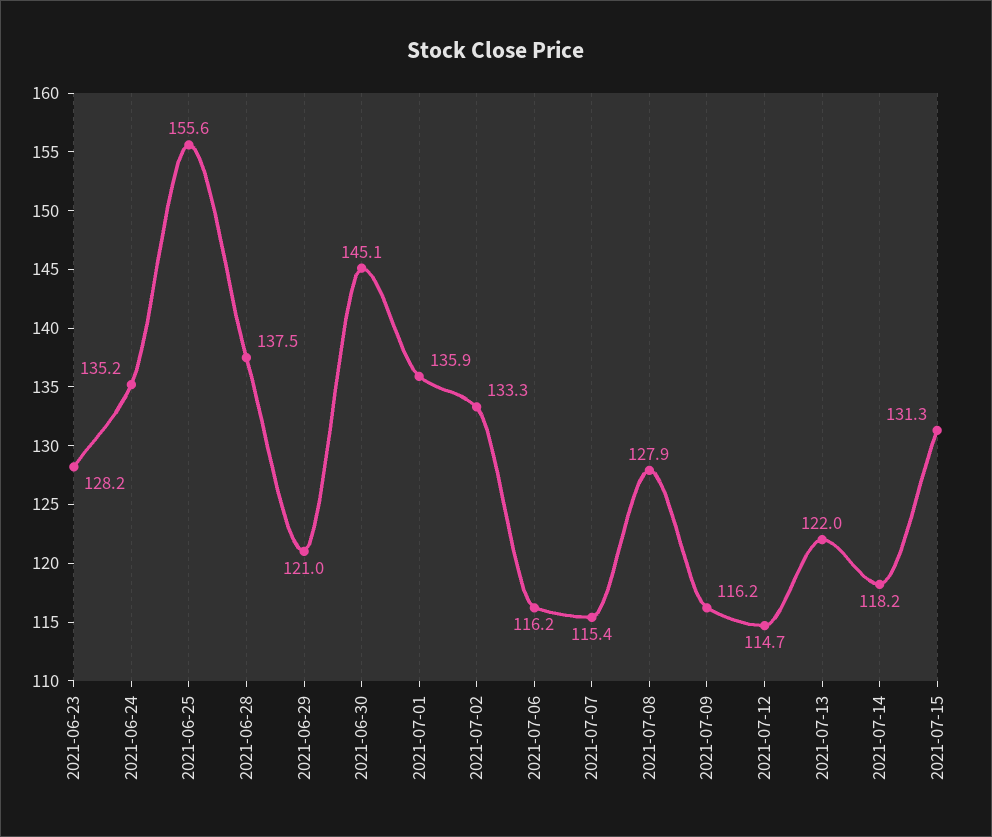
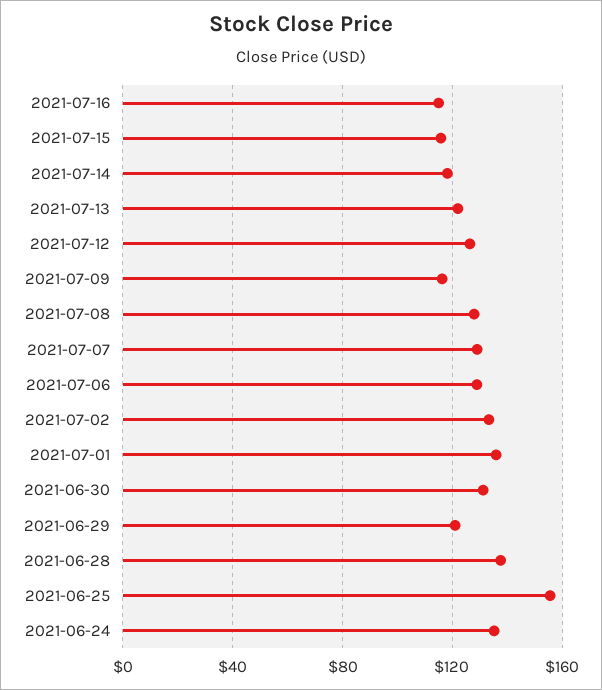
2021-06-23: 128.2 -> none
2021-06-30: 145.1 -> 130
2021-07-06: 116.2 -> 130
2021-07-07: 115.4 -> 130
2021-07-12: 114.7 -> 125
2021-07-15: 131.3 -> 115
2021-07-16: none -> 115

